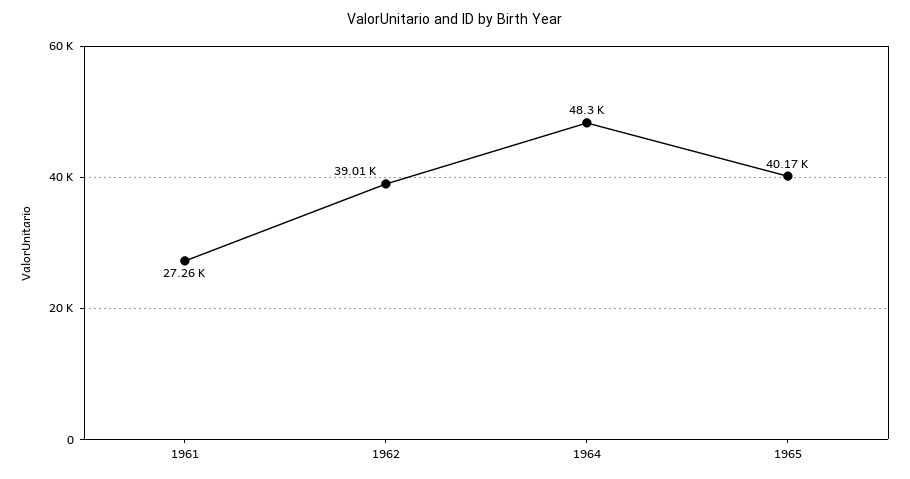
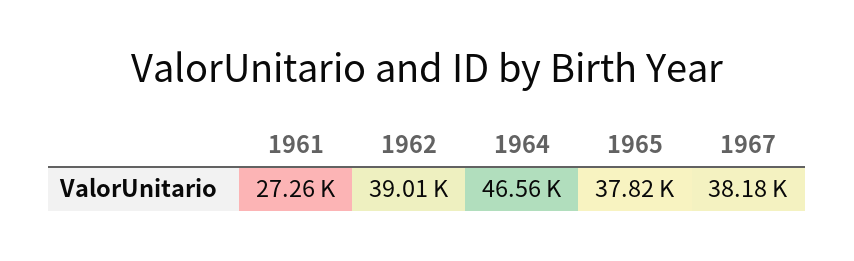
1964: 48300 -> 46560
1965: 40170 -> 37820
1967: none -> 38180

